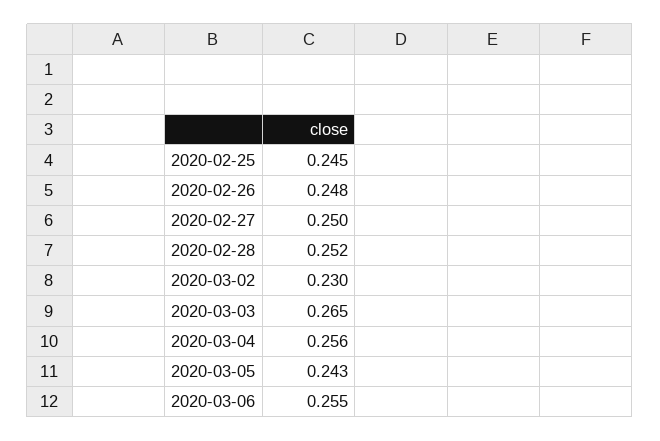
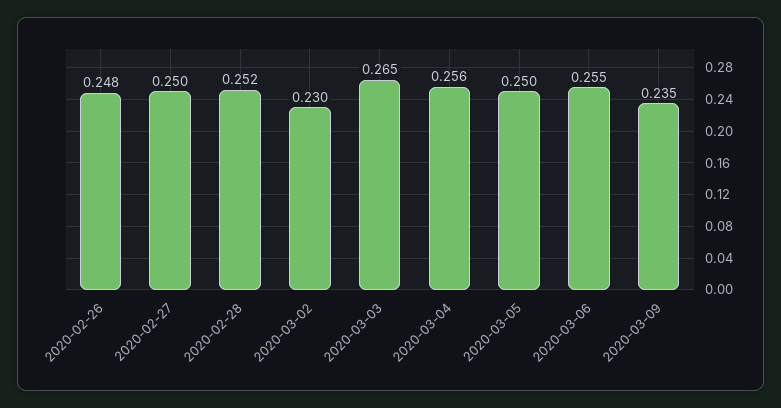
2020-02-25: 0.245 -> none
2020-03-05: 0.243 -> 0.25
2020-03-09: none -> 0.235

